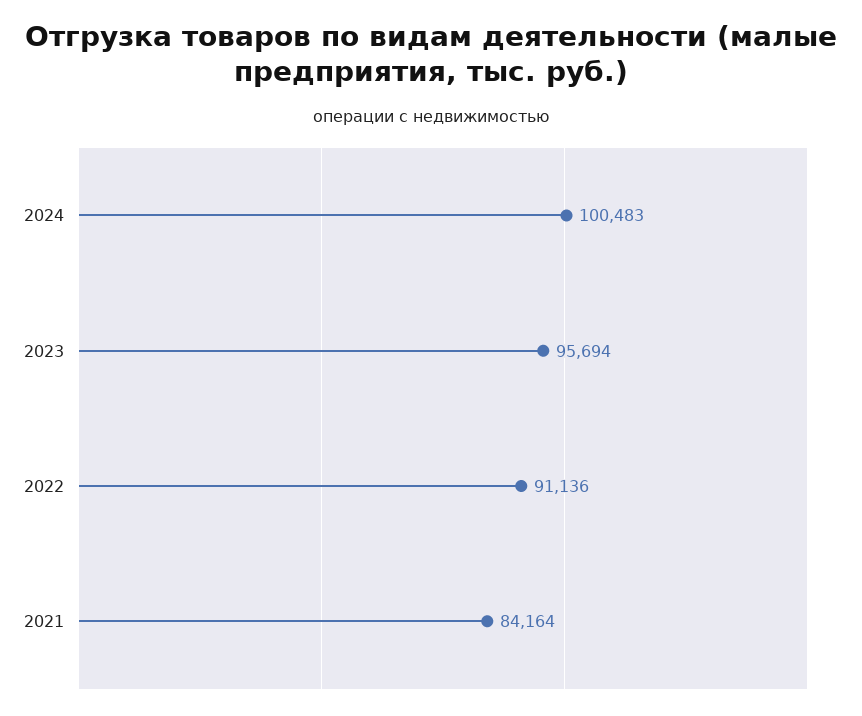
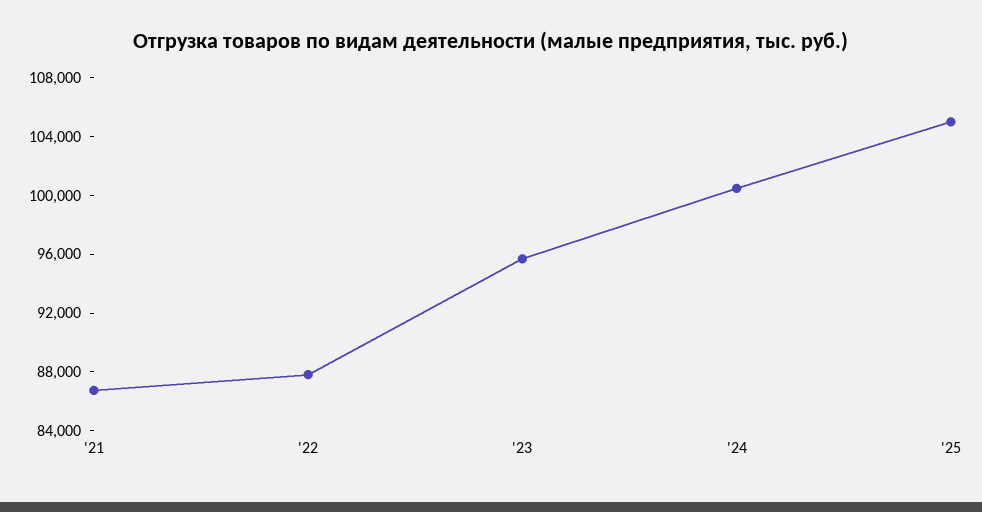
2022: 91136 -> 88000
2021: 84164 -> 87000
'25: none -> 105000

